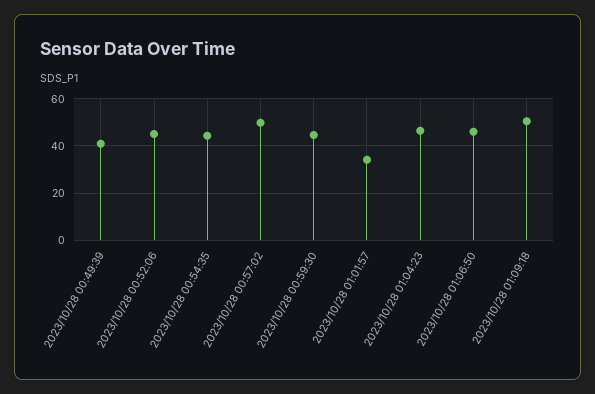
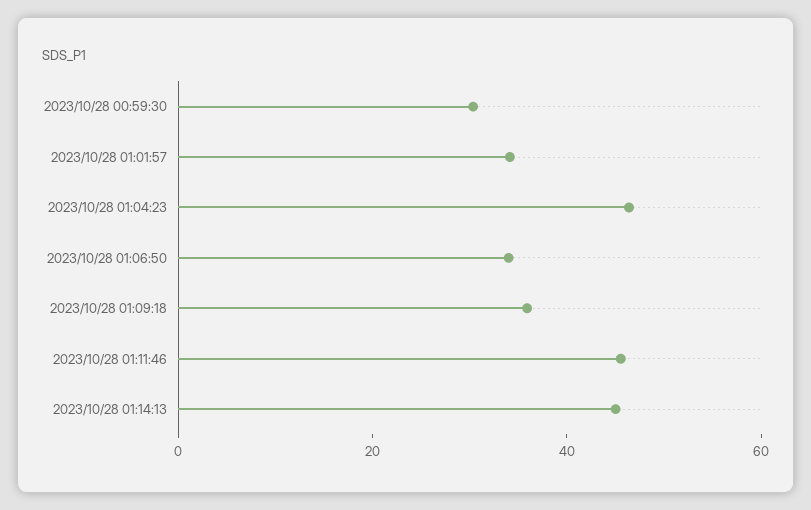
2023/10/28 00:49:39: 40 -> none
2023/10/28 00:52:06: 45 -> none
2023/10/28 00:54:35: 45 -> none
2023/10/28 00:57:02: 50 -> none
2023/10/28 00:59:30: 45 -> 30
2023/10/28 01:06:50: 45 -> 35
2023/10/28 01:09:18: 50 -> 35
2023/10/28 01:11:46: none -> 45
2023/10/28 01:14:13: none -> 45

